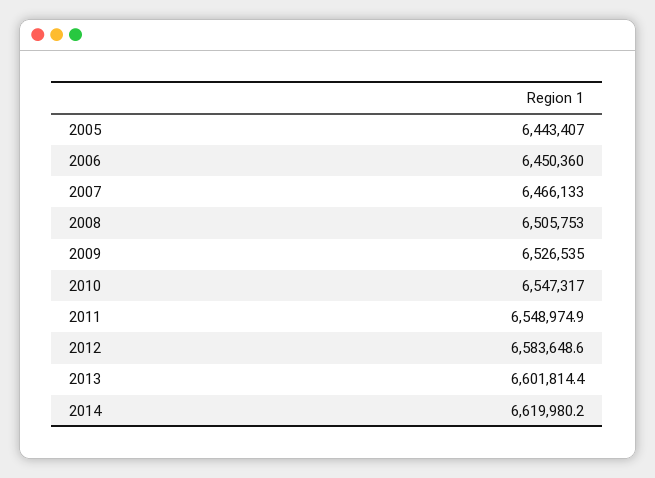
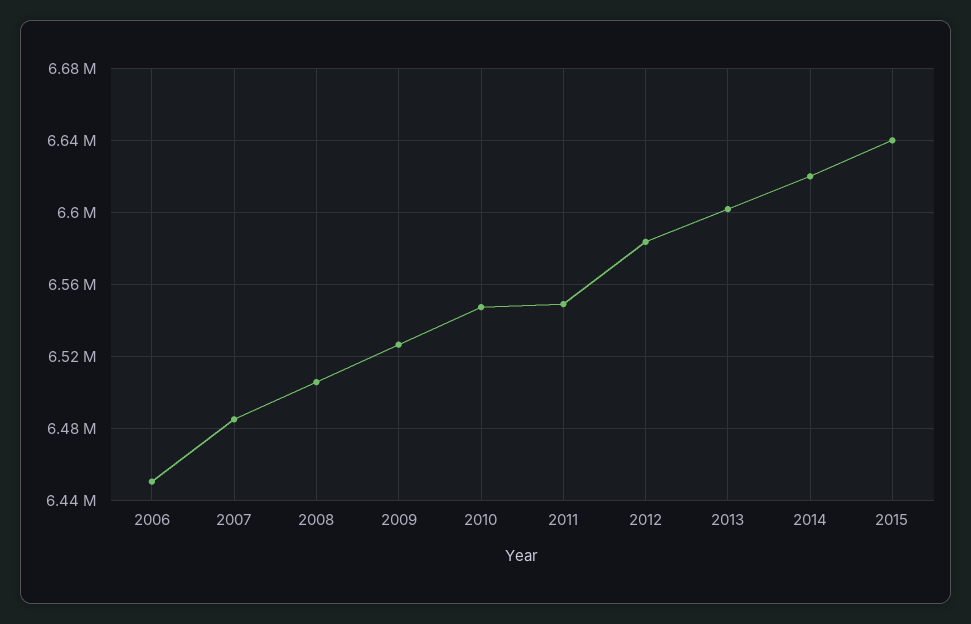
2005: 6443407 -> none
2007: 6466133 -> 6485000
2015: none -> 6640000

